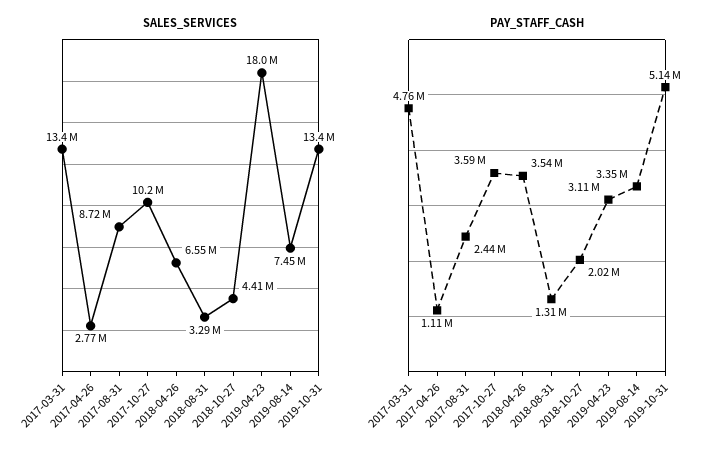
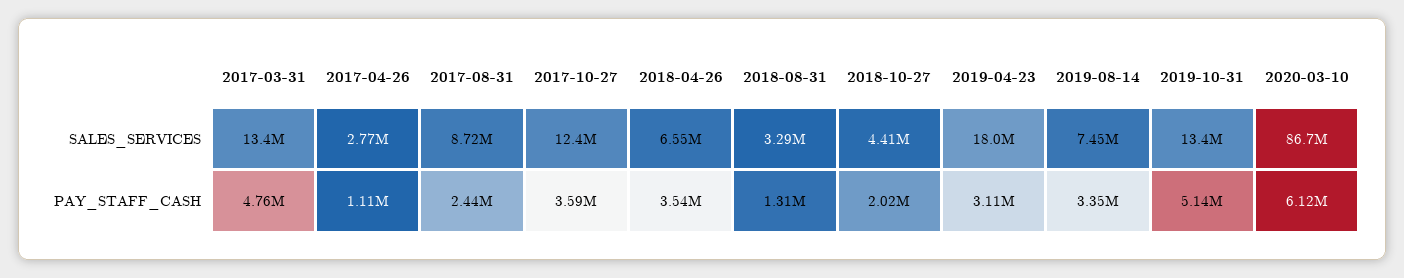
SALES_SERVICES, 2017-10-27: 10200000 -> 12400000
SALES_SERVICES, 2020-03-10: none -> 86700000
PAY_STAFF_CASH, 2020-03-10: none -> 6120000

